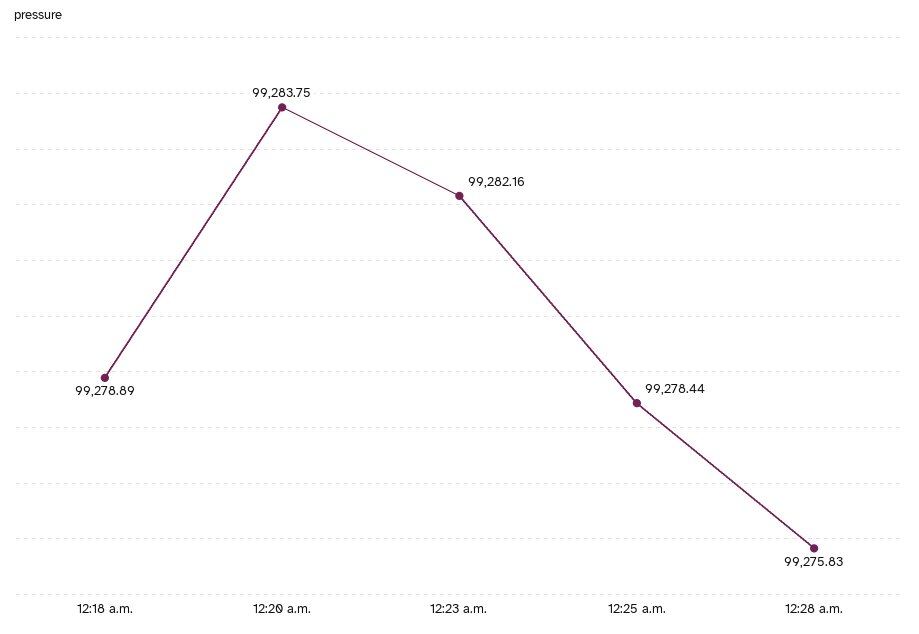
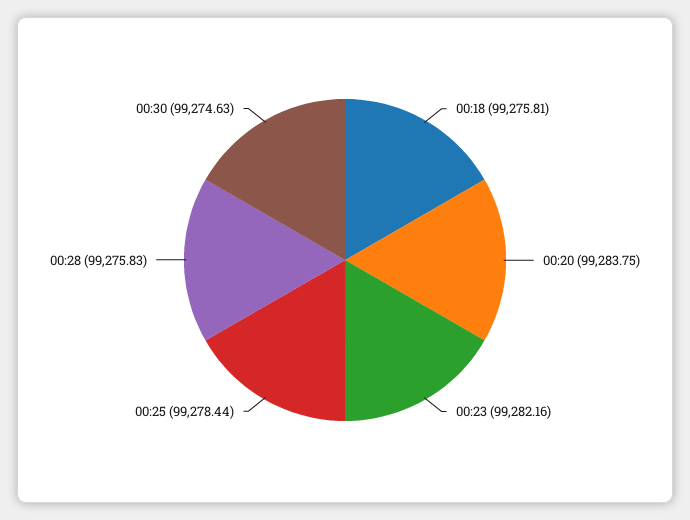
12:18 a.m.: 99278.89 -> 99275.81
00:30: none -> 99274.63

